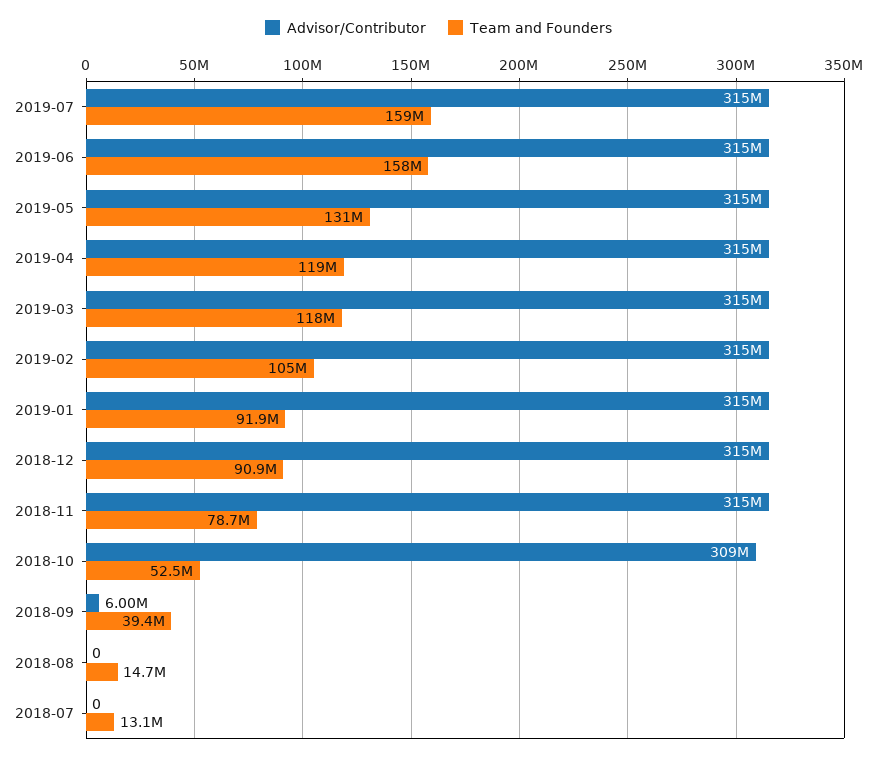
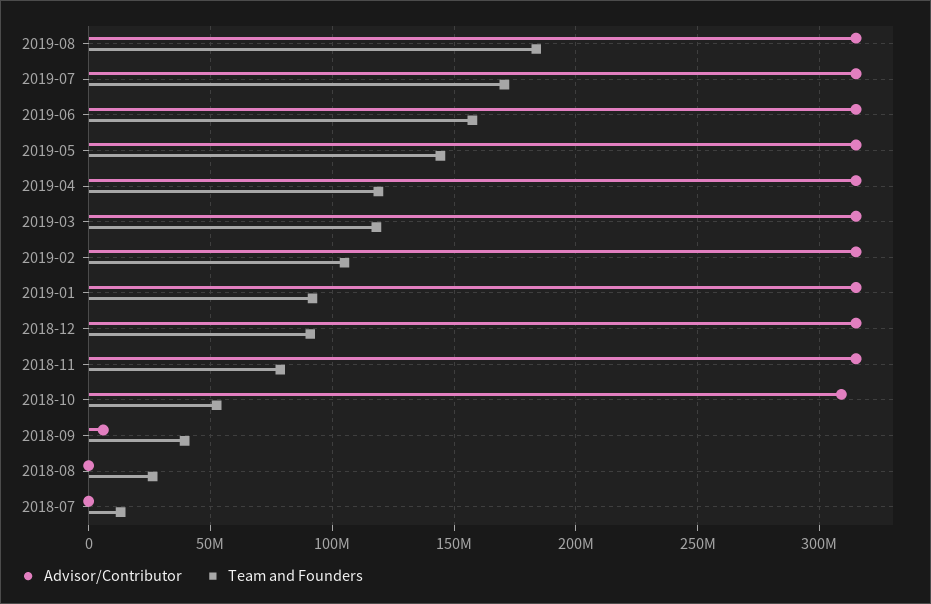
Team and Founders, 2019-07: 159000000 -> 170000000
Team and Founders, 2019-05: 131000000 -> 145000000
Team and Founders, 2018-08: 14700000 -> 25000000
Advisor/Contributor, 2019-08: none -> 315000000
Team and Founders, 2019-08: none -> 185000000

